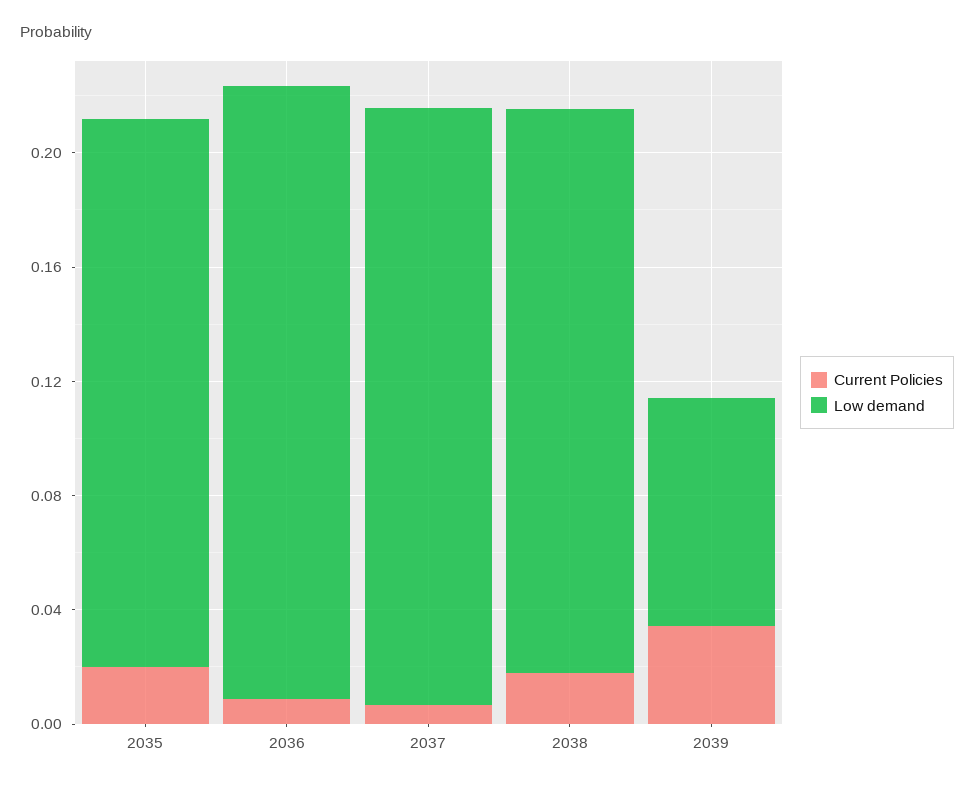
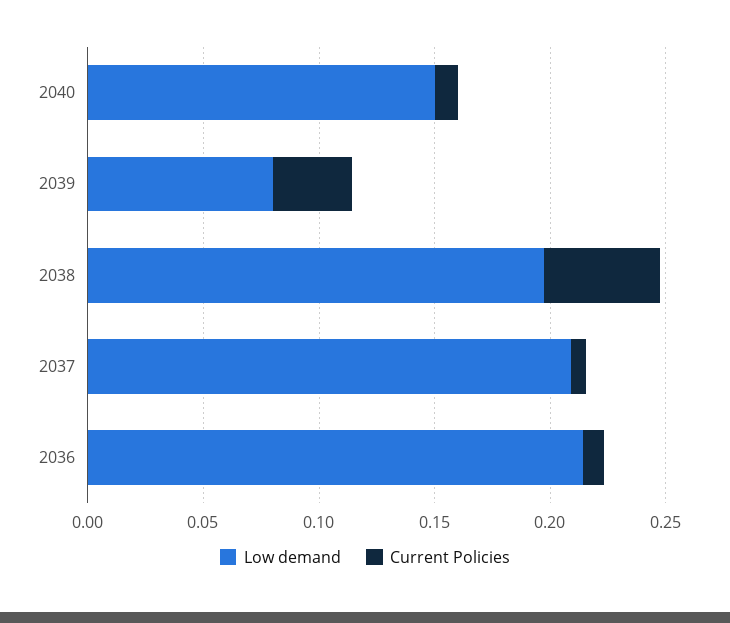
Current Policies, 2035: 0.02 -> none
Low demand, 2035: 0.19 -> none
Current Policies, 2038: 0.02 -> 0.05
Low demand, 2040: none -> 0.15
Current Policies, 2040: none -> 0.01

